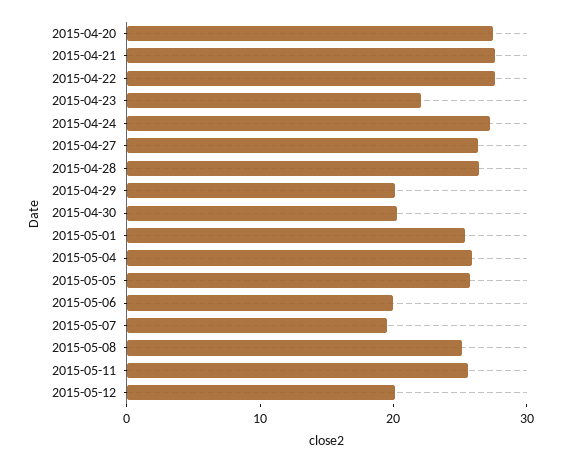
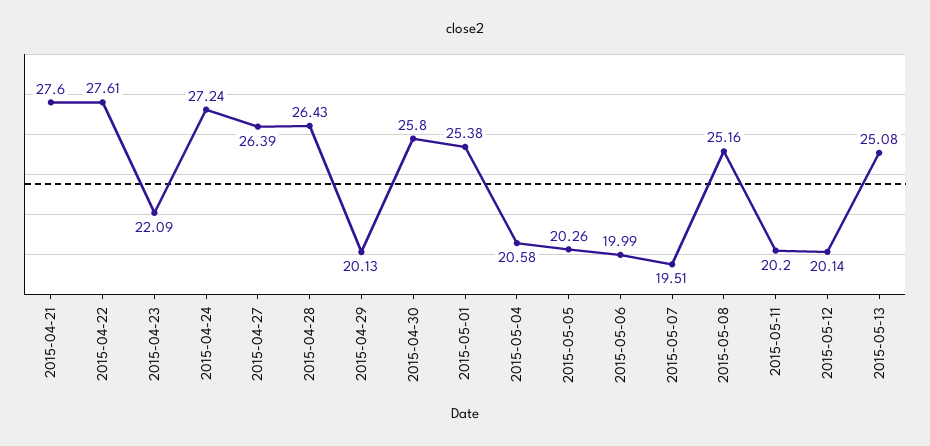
2015-04-20: 28 -> none
2015-04-30: 20 -> 25.8
2015-05-04: 26 -> 20.58
2015-05-05: 26 -> 20.26
2015-05-11: 26 -> 20.2
2015-05-13: none -> 25.08

